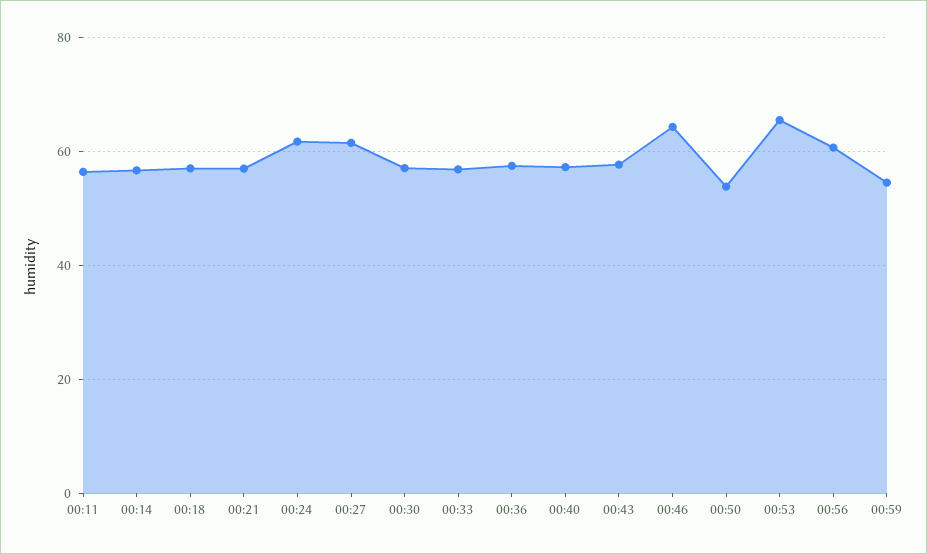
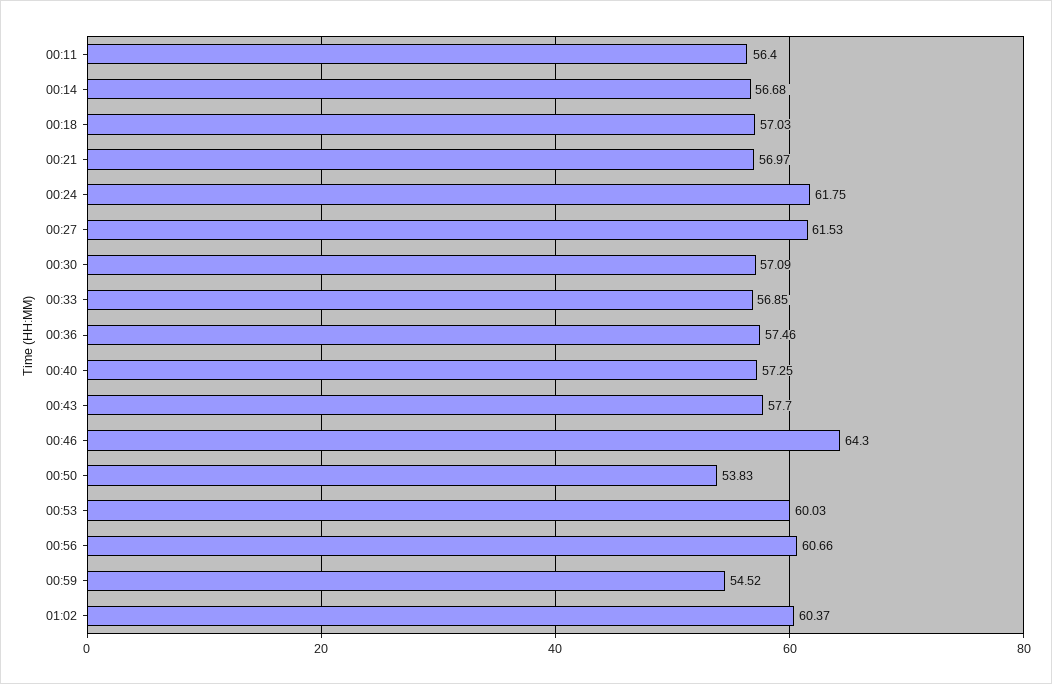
00:53: 66 -> 60.03
01:02: none -> 60.37

